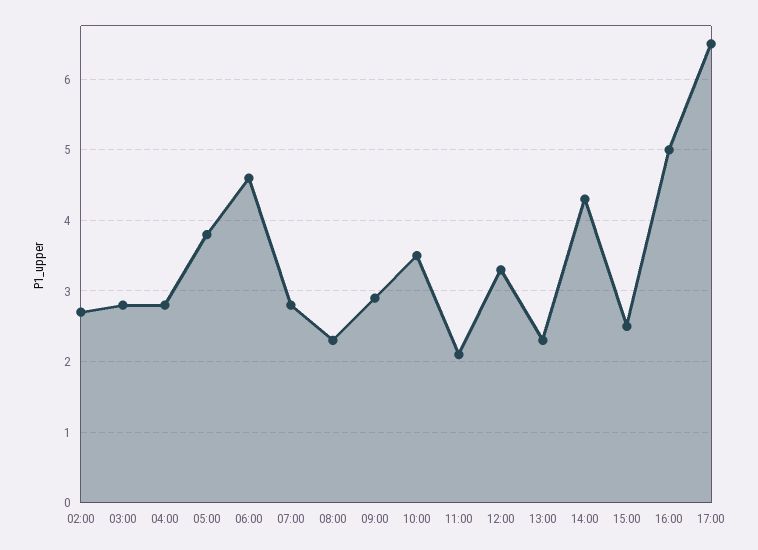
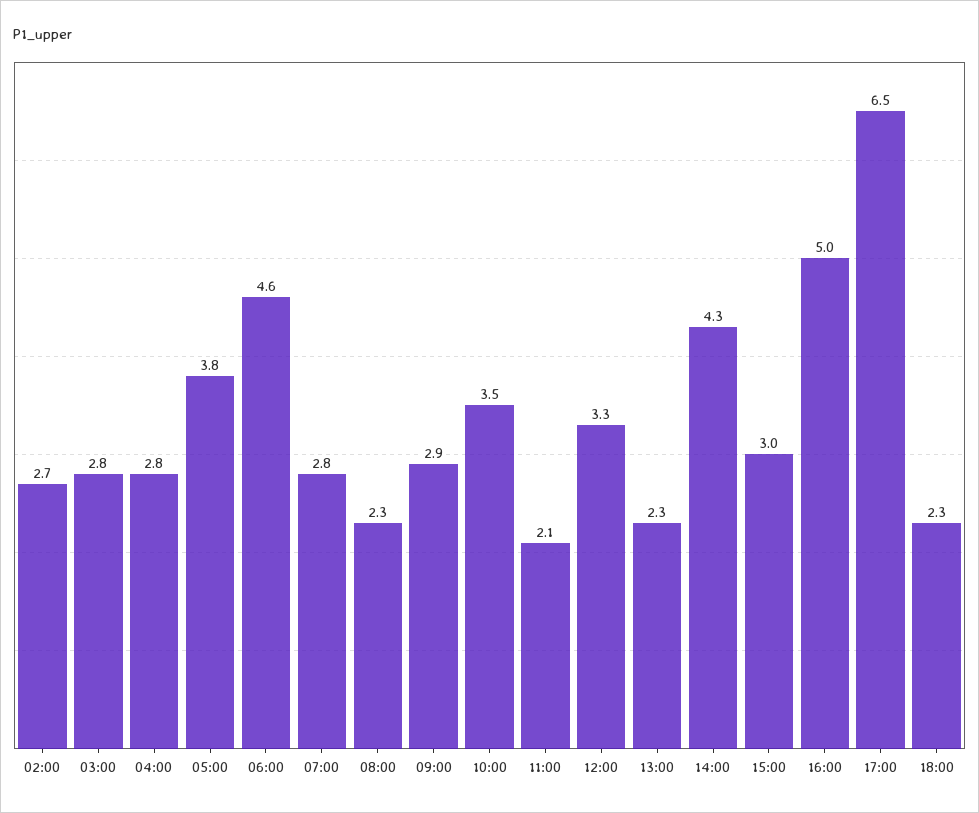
15:00: 2.5 -> 3
18:00: none -> 2.3

